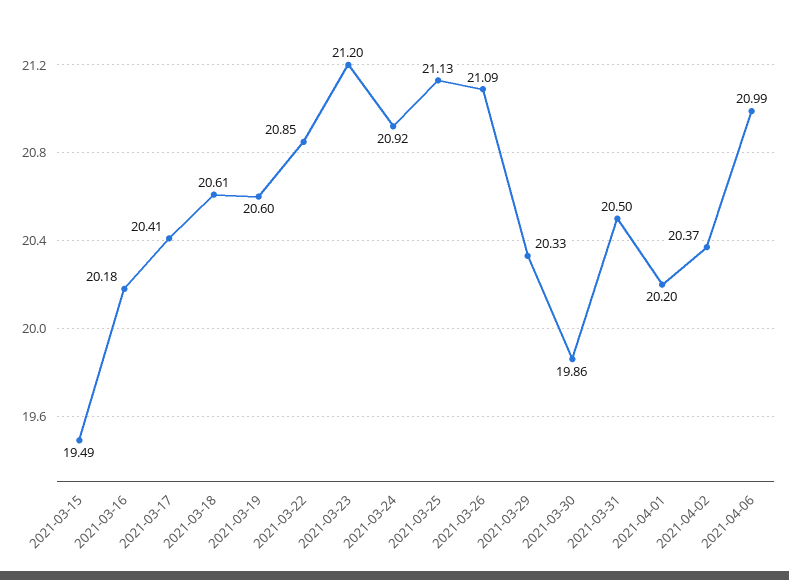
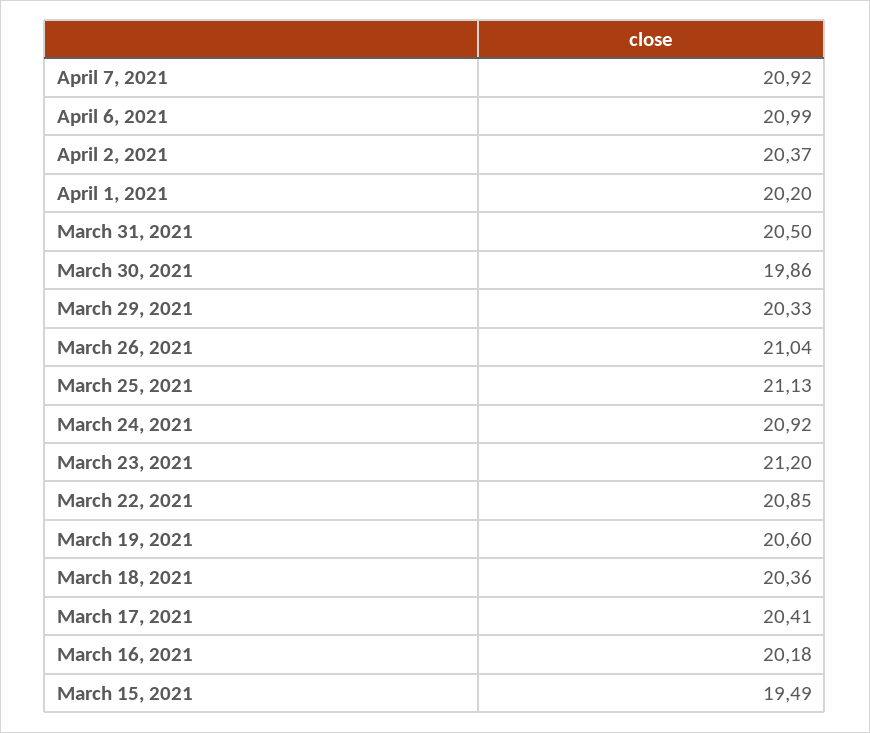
2021-03-18: 20.61 -> 20.36
2021-03-26: 21.09 -> 21.04
April 7, 2021: none -> 20.92

